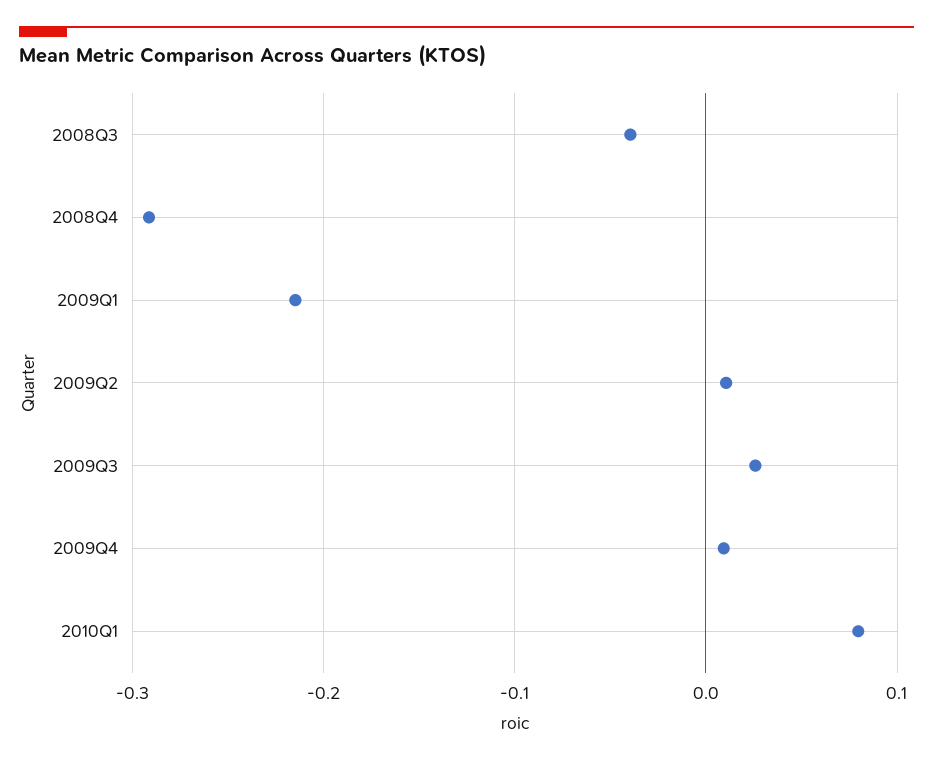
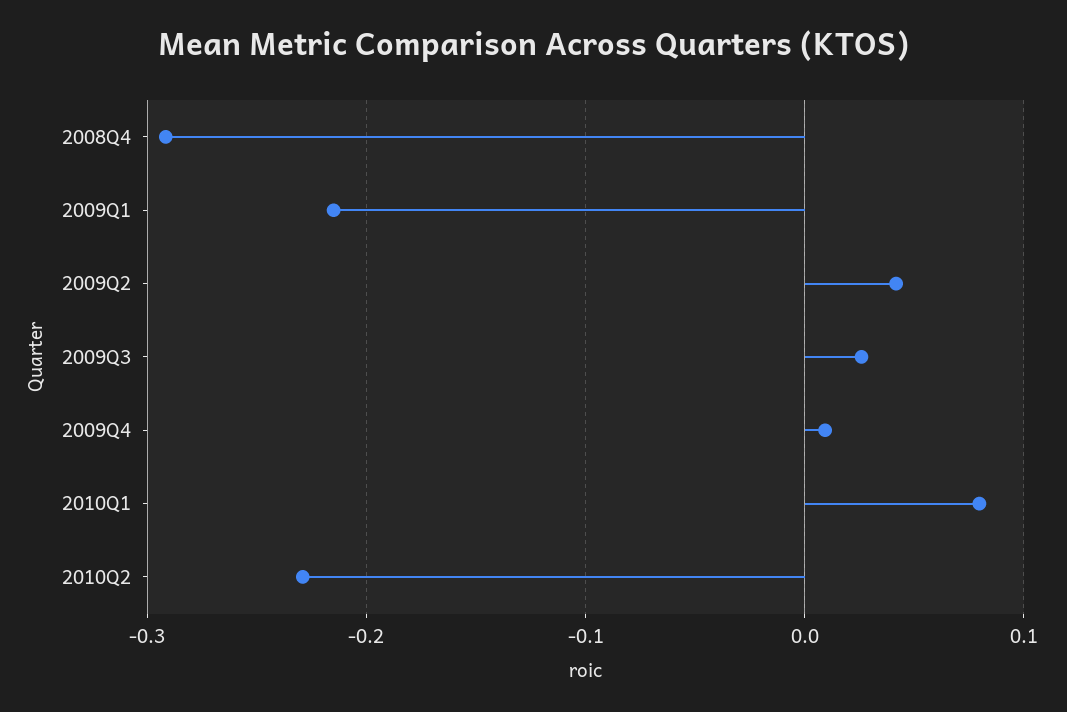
2008Q3: -0.04 -> none
2009Q2: 0.01 -> 0.04
2010Q2: none -> -0.23

